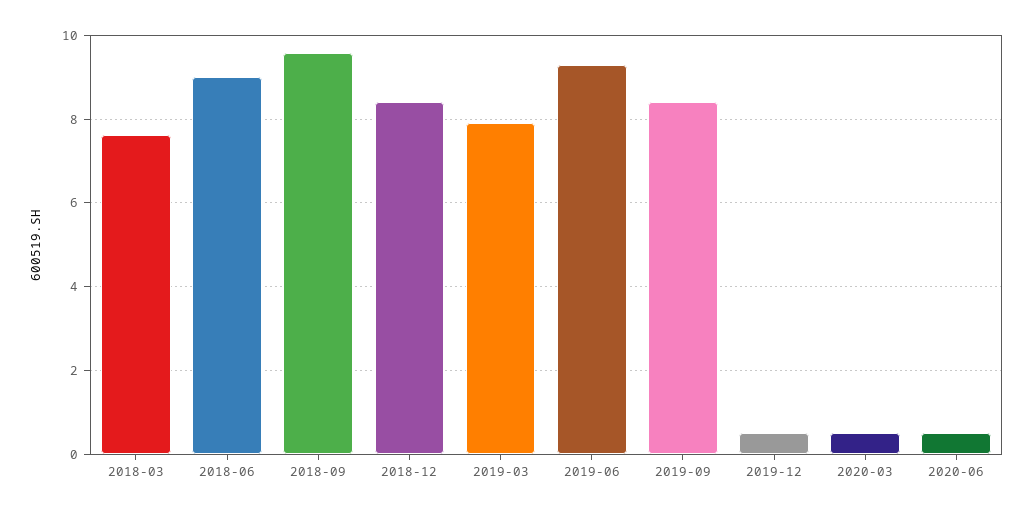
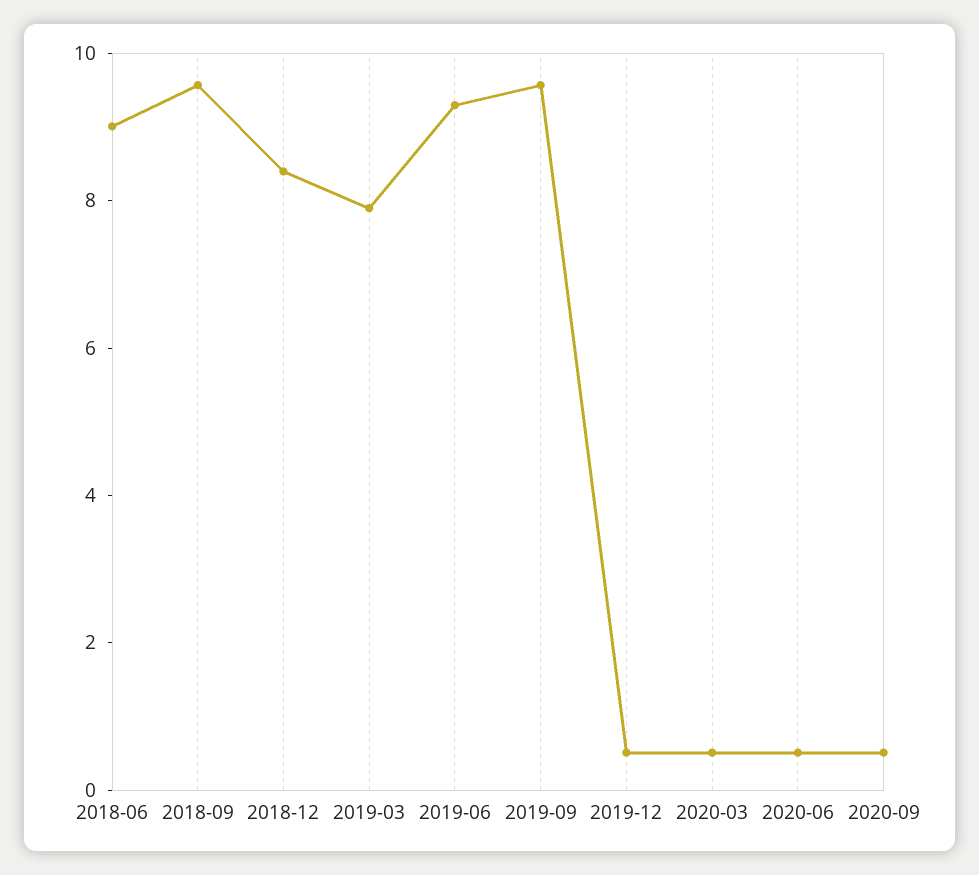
2018-03: 7.6 -> none
2019-09: 8.4 -> 9.5
2020-09: none -> 0.5

